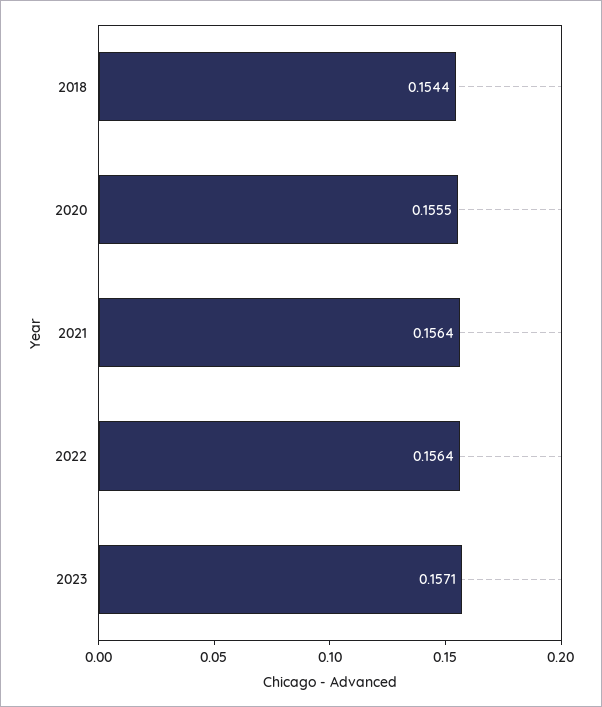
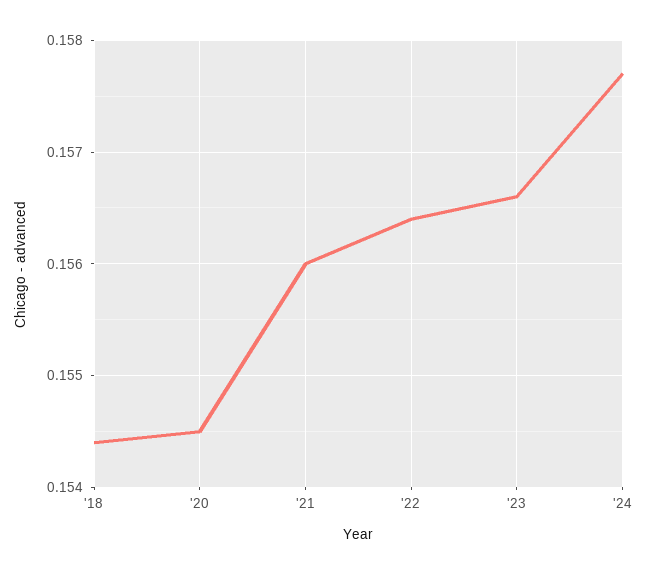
2020: 0.1555 -> 0.1545
2021: 0.1564 -> 0.156
2023: 0.1571 -> 0.1566
'24: none -> 0.1577

